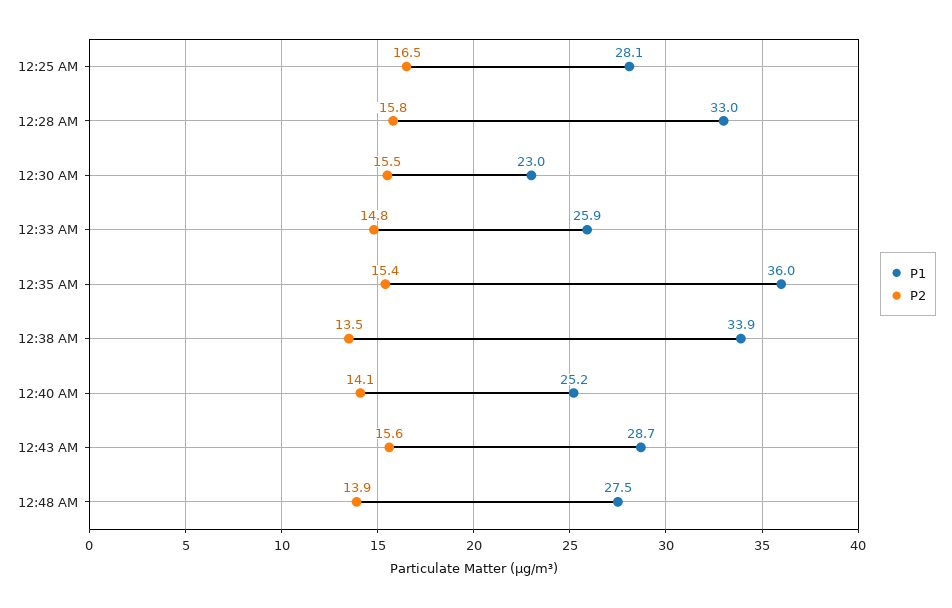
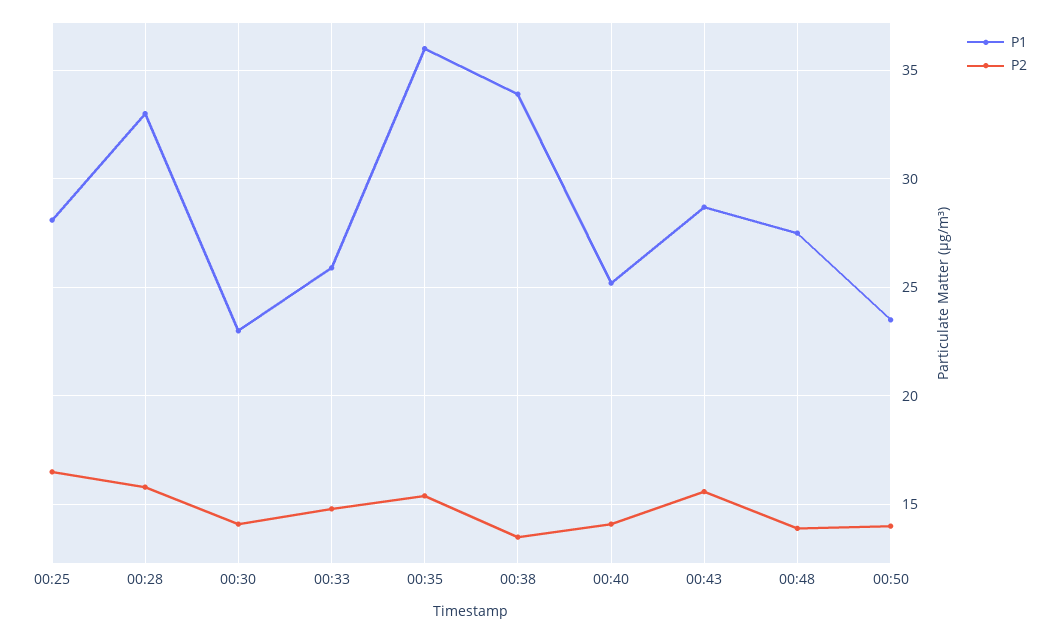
P2, 12:30 AM: 15.5 -> 14
P1, 00:50: none -> 23.5
P2, 00:50: none -> 14

